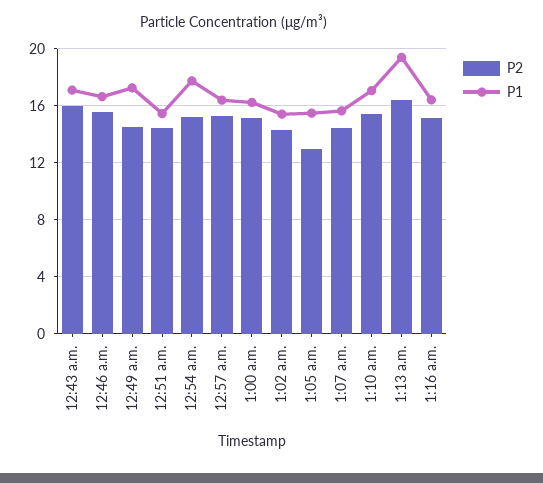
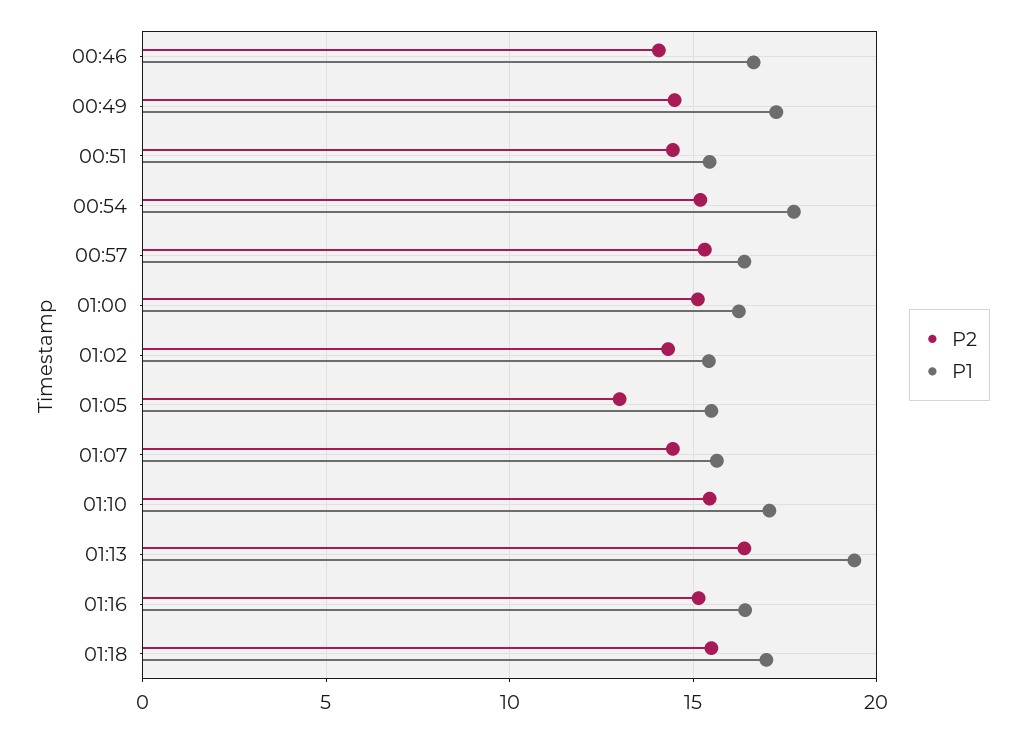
P2, 12:43 a.m.: 16 -> none
P1, 12:43 a.m.: 17 -> none
P2, 12:46 a.m.: 15.5 -> 14
P2, 01:18: none -> 15.5
P1, 01:18: none -> 17

